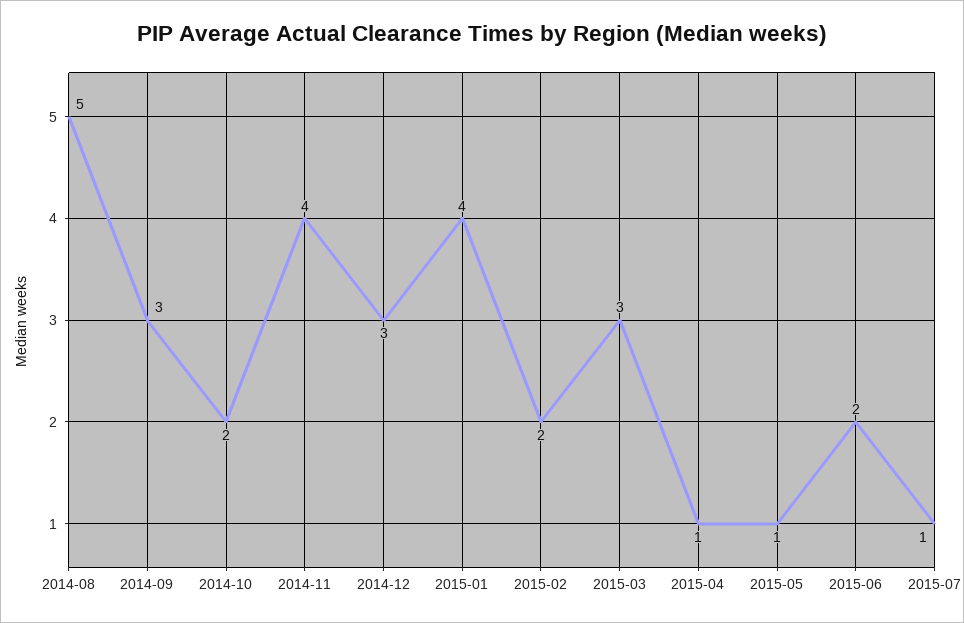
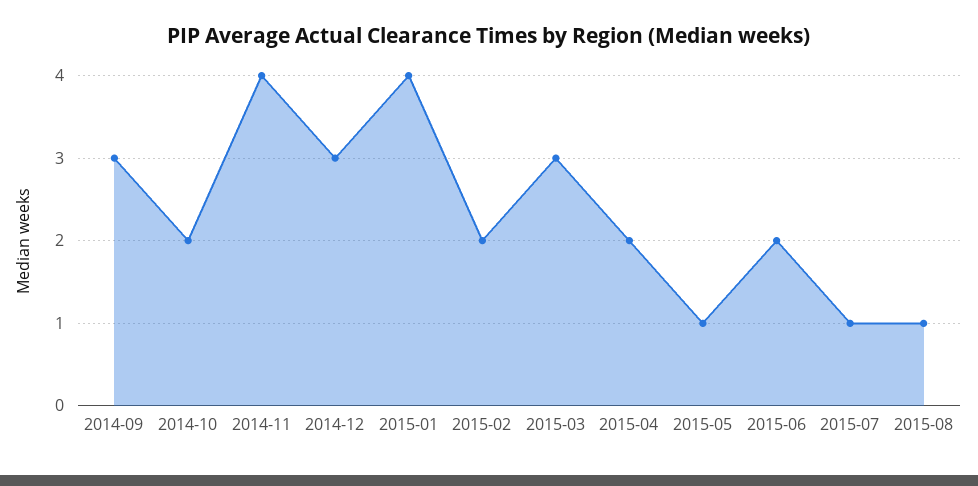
2014-08: 5 -> none
2015-04: 1 -> 2
2015-08: none -> 1

